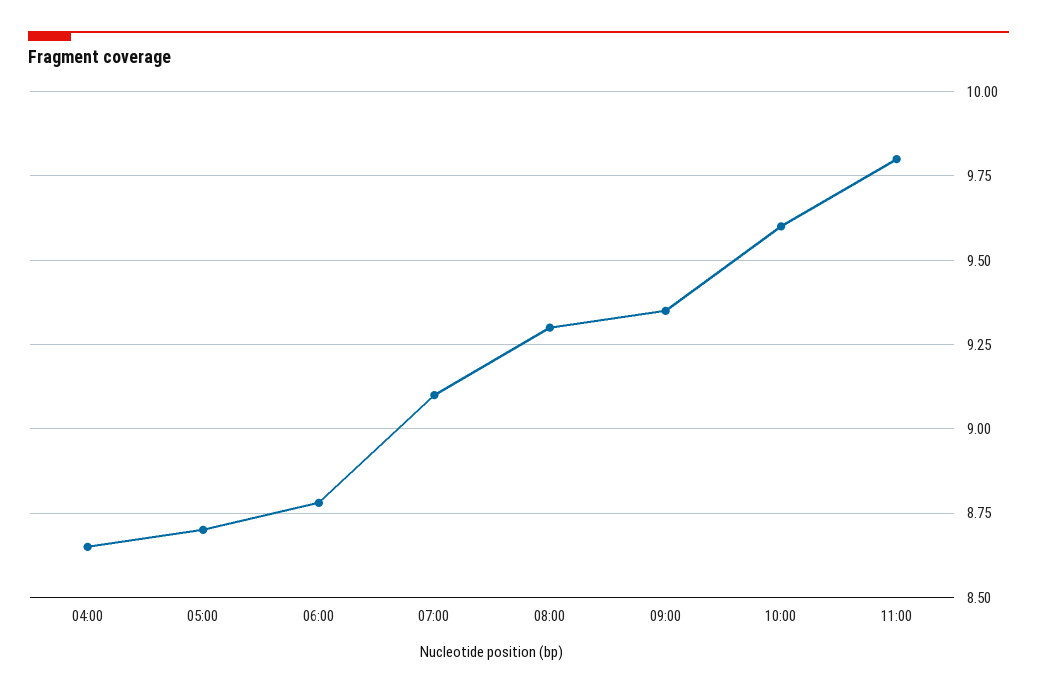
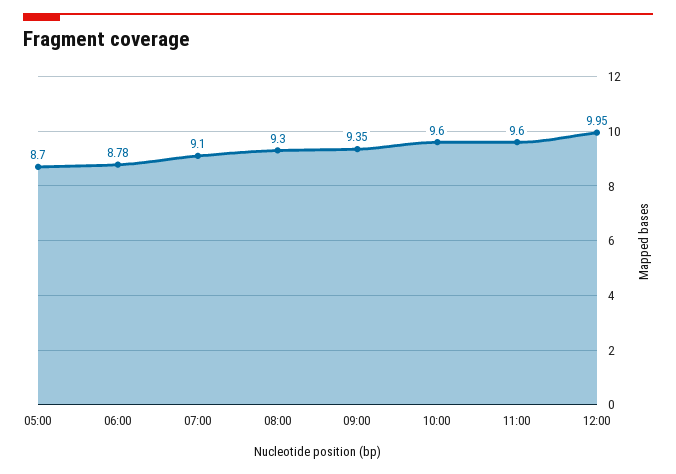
04:00: 8.65 -> none
11:00: 9.8 -> 9.6
12:00: none -> 9.95

